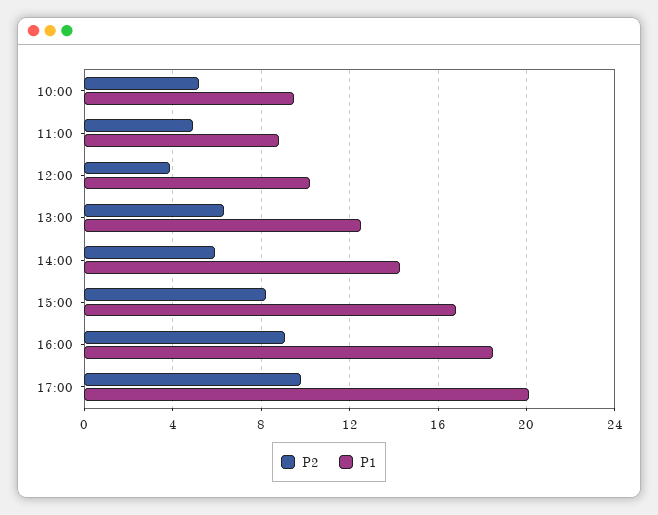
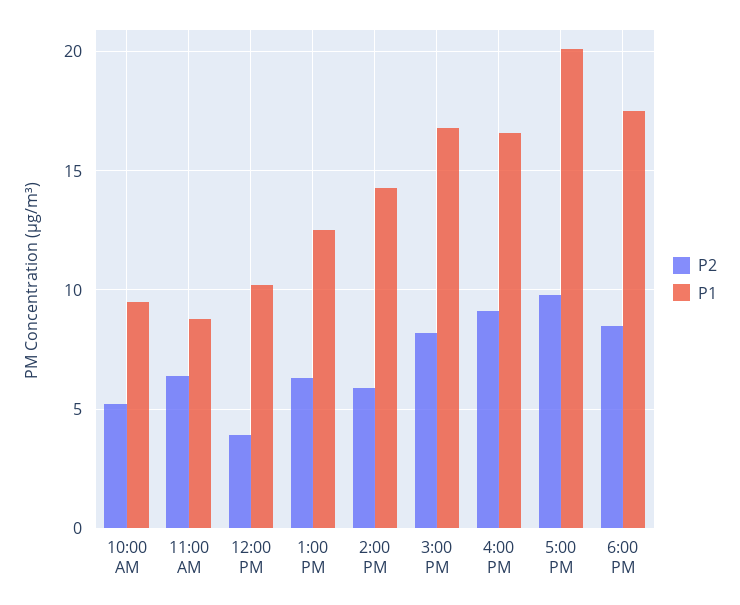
P2, 11:00: 5 -> 6.5
P1, 16:00: 18.5 -> 16.5
P2, 6:00 PM: none -> 8.5
P1, 6:00 PM: none -> 17.5

